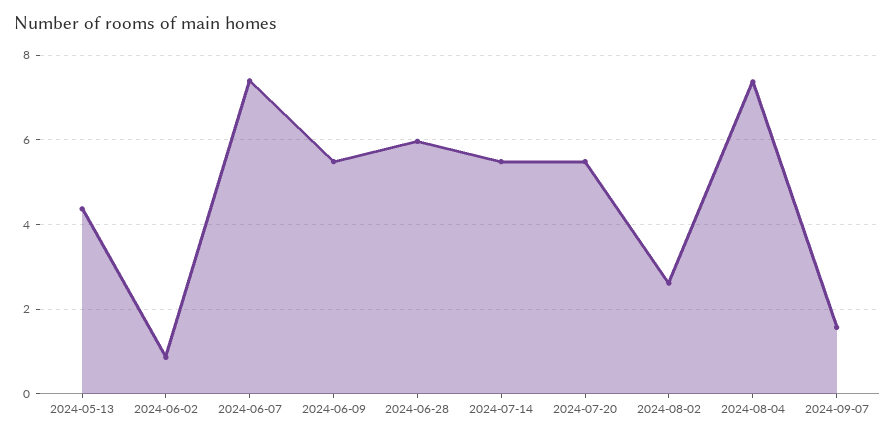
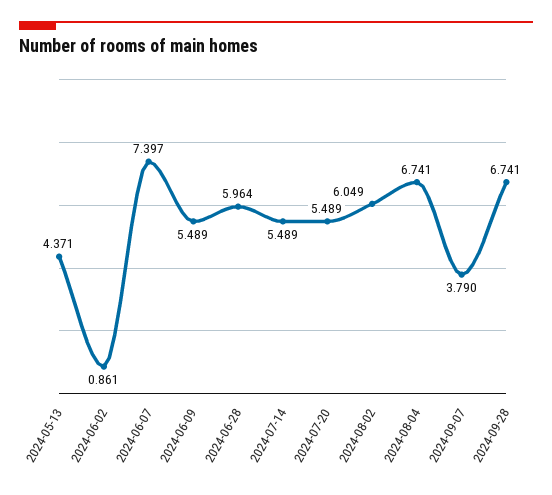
2024-08-02: 2.6 -> 6.049
2024-08-04: 7.4 -> 6.741
2024-09-07: 1.6 -> 3.79
2024-09-28: none -> 6.741

